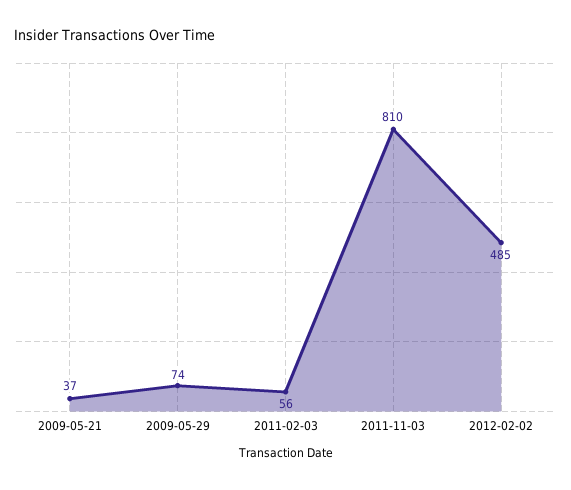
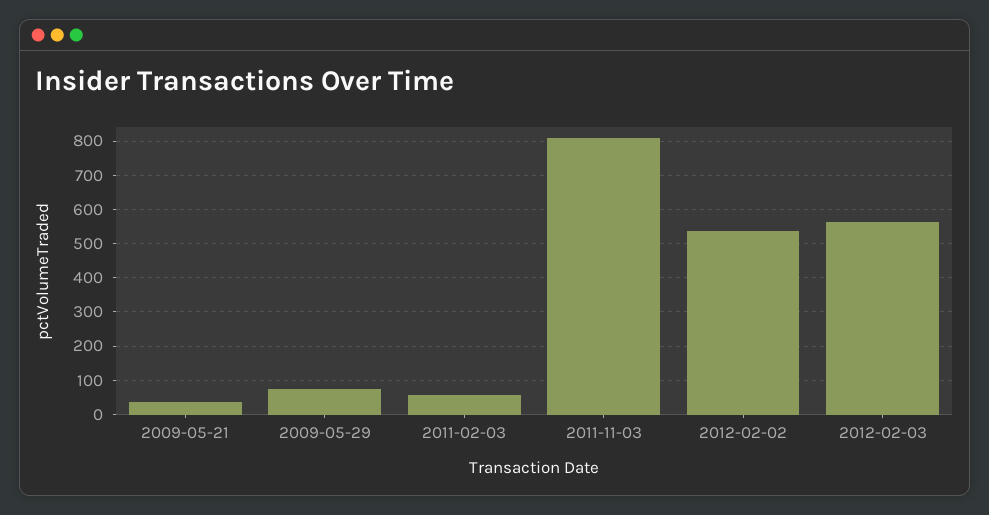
2012-02-02: 485 -> 540
2012-02-03: none -> 560

